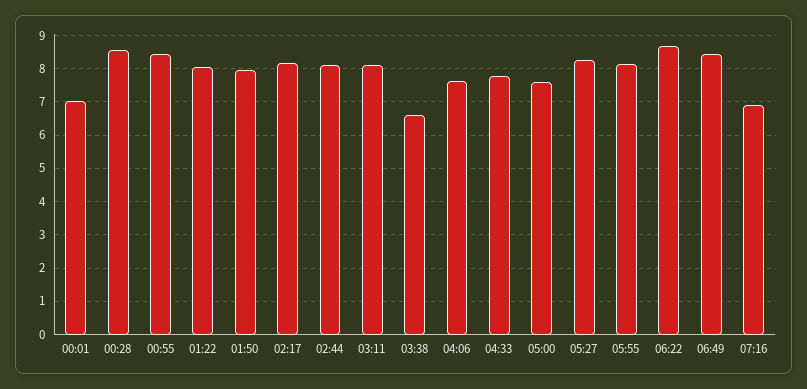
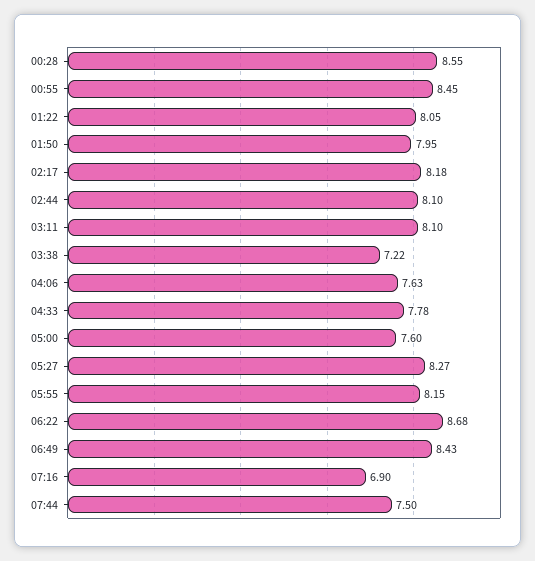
00:01: 7 -> none
03:38: 6.6 -> 7.22
07:44: none -> 7.5

